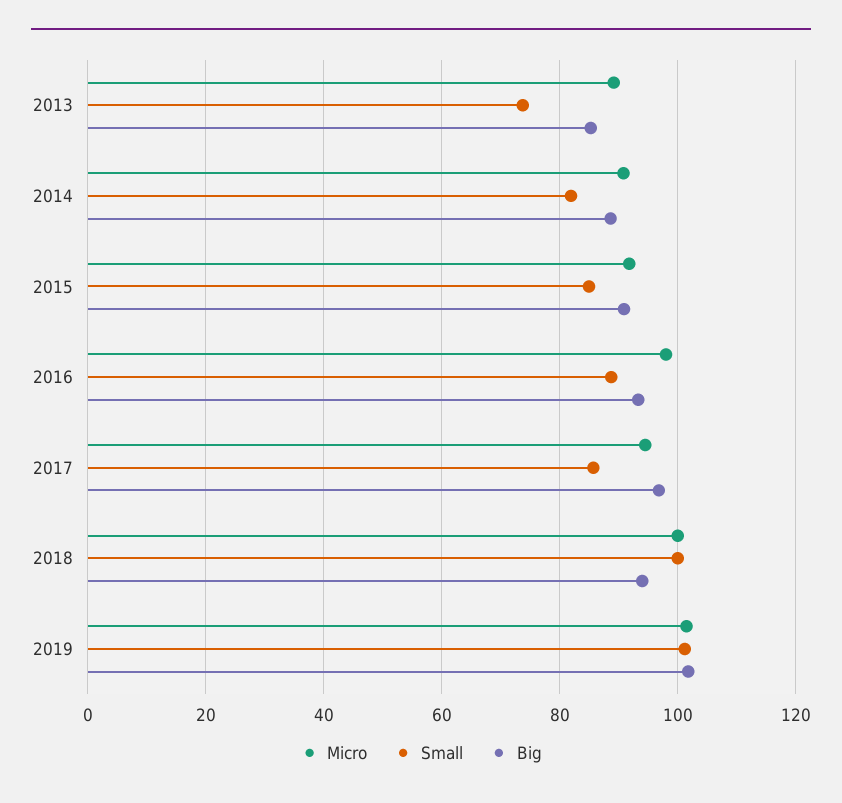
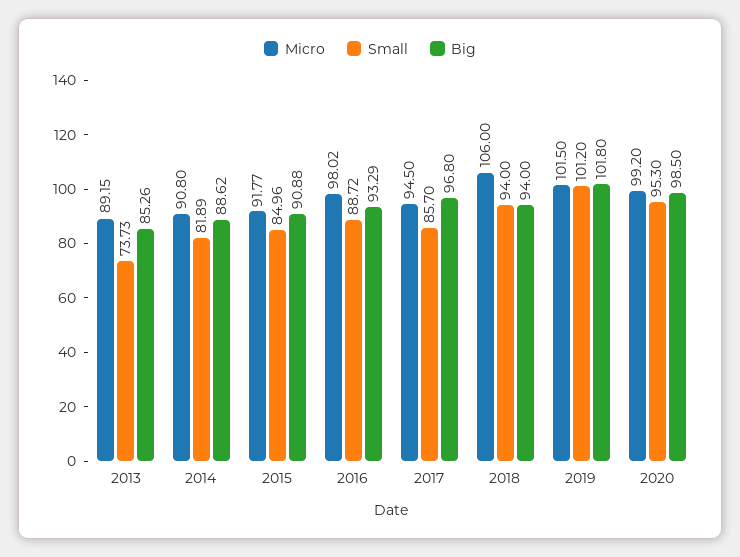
Micro, 2018: 100 -> 106
Small, 2018: 100 -> 94
Micro, 2020: none -> 99.2
Small, 2020: none -> 95.3
Big, 2020: none -> 98.5

